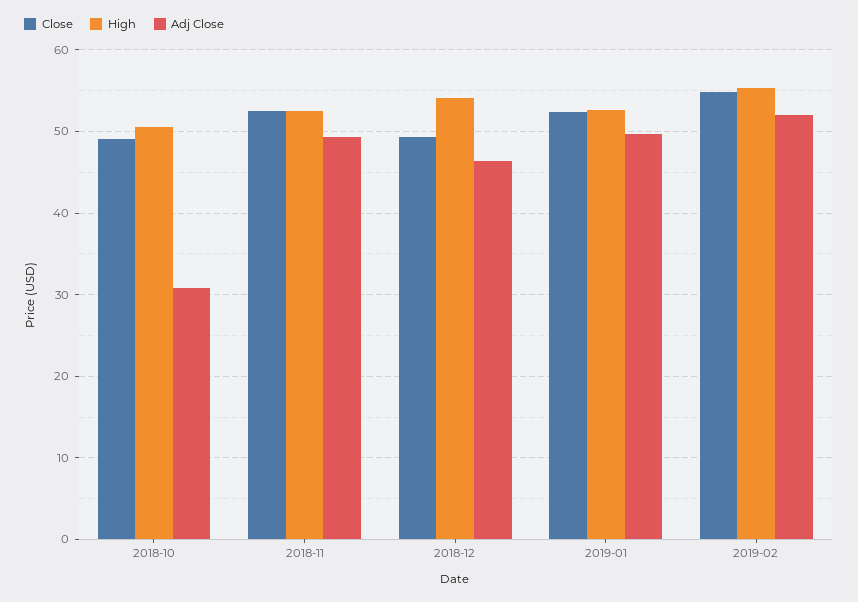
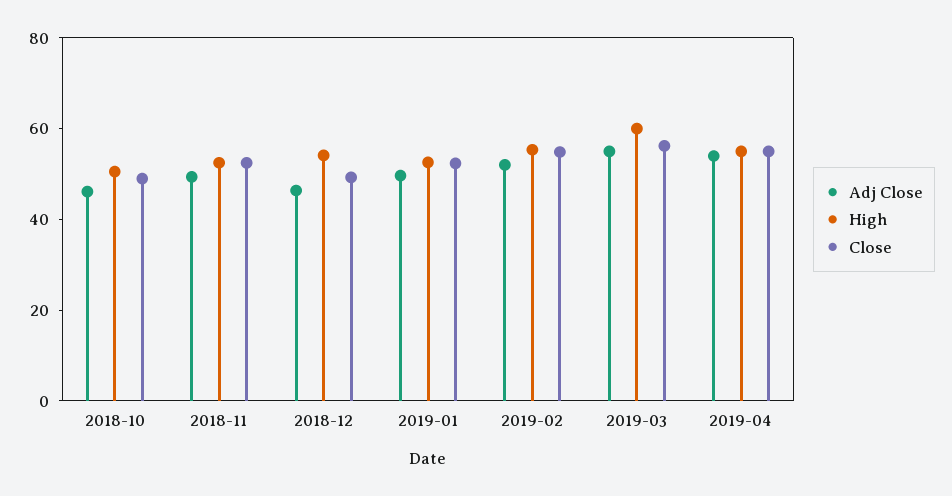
Adj Close, 2018-10: 31 -> 45
Adj Close, 2019-03: none -> 55
High, 2019-03: none -> 60
Close, 2019-03: none -> 55
Adj Close, 2019-04: none -> 55
High, 2019-04: none -> 55
Close, 2019-04: none -> 55

